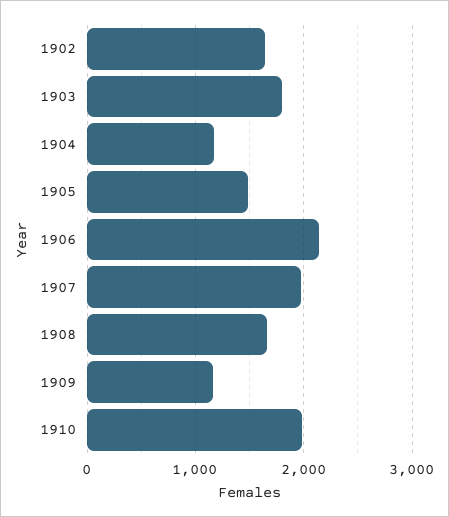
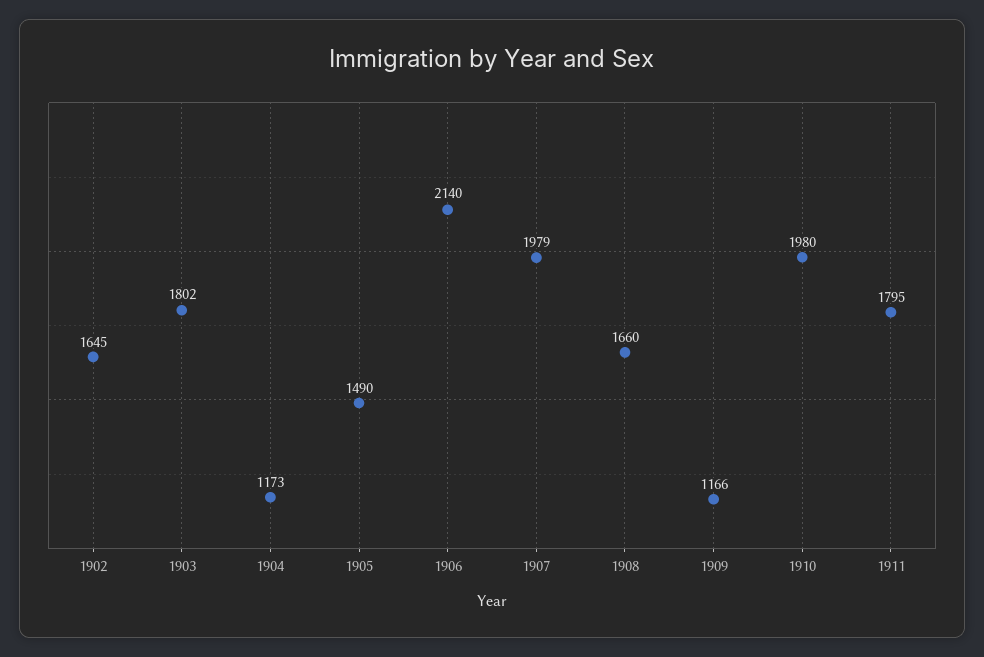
1911: none -> 1795

